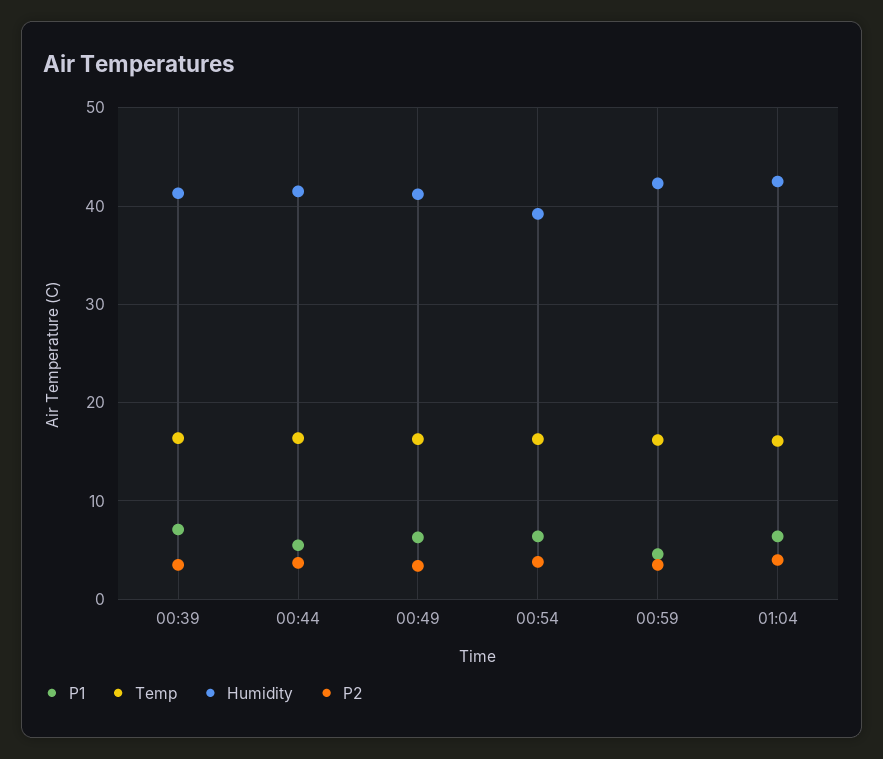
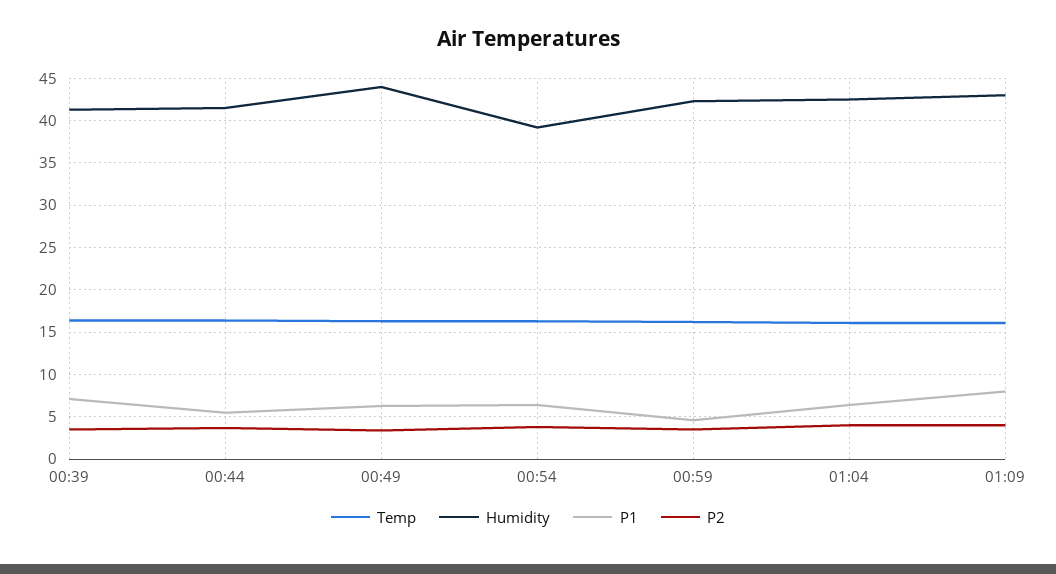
Humidity, 00:49: 41 -> 44
Temp, 01:09: none -> 16
Humidity, 01:09: none -> 43
P1, 01:09: none -> 8
P2, 01:09: none -> 4

